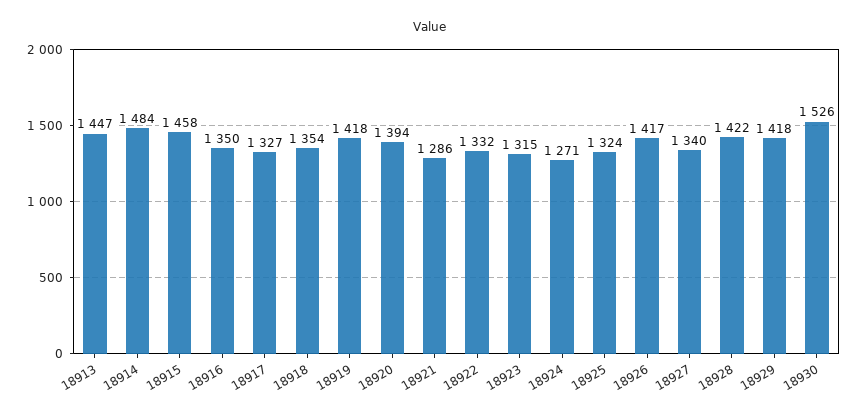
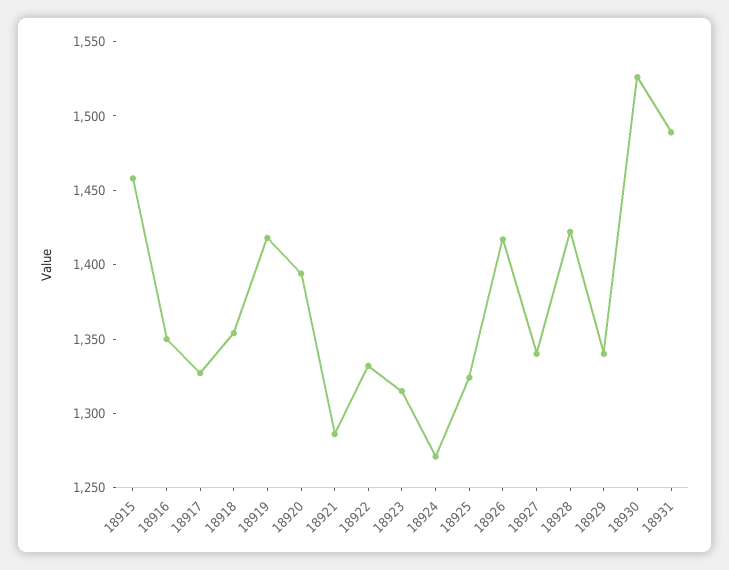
18913: 1447 -> none
18914: 1484 -> none
18929: 1418 -> 1340
18931: none -> 1490

